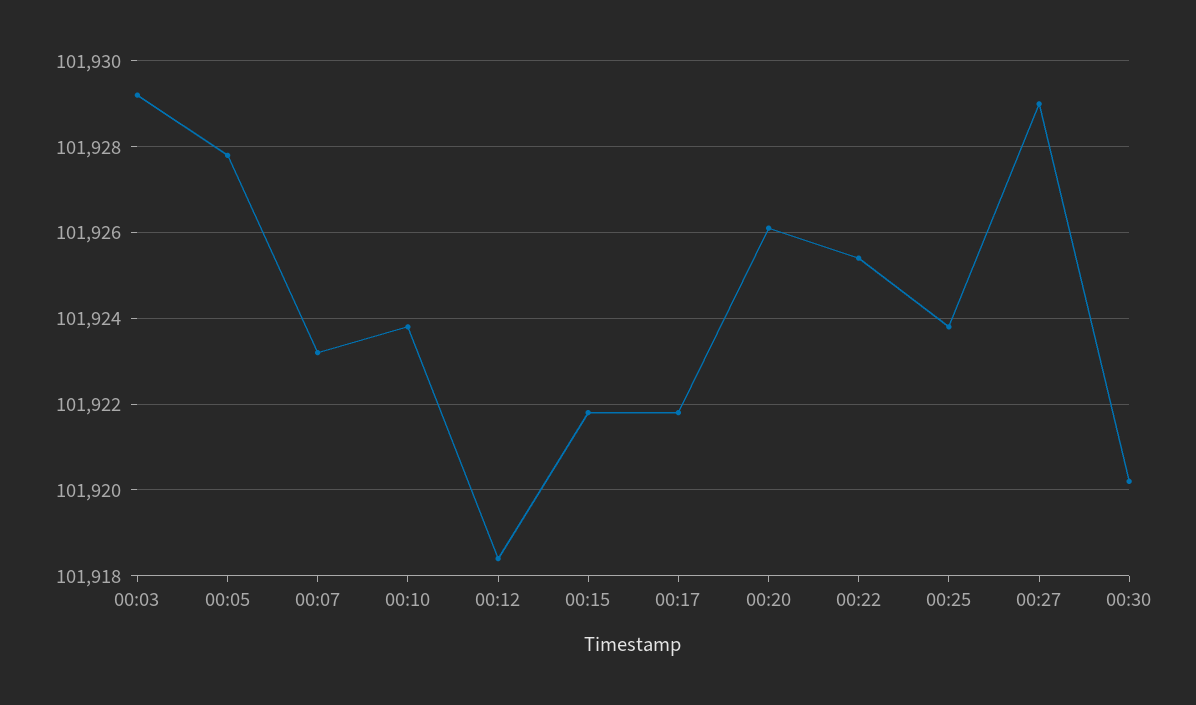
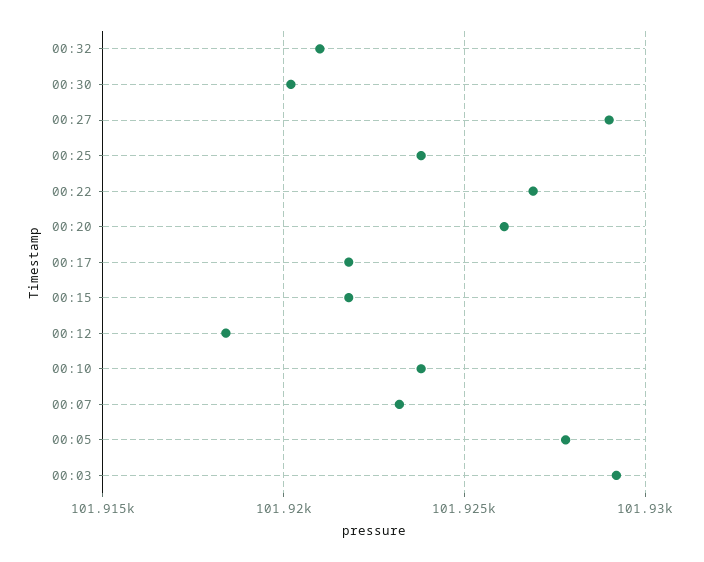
00:22: 101925.5 -> 101927
00:32: none -> 101921

